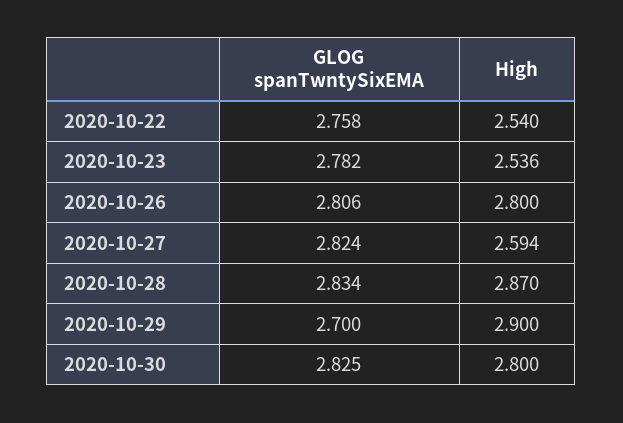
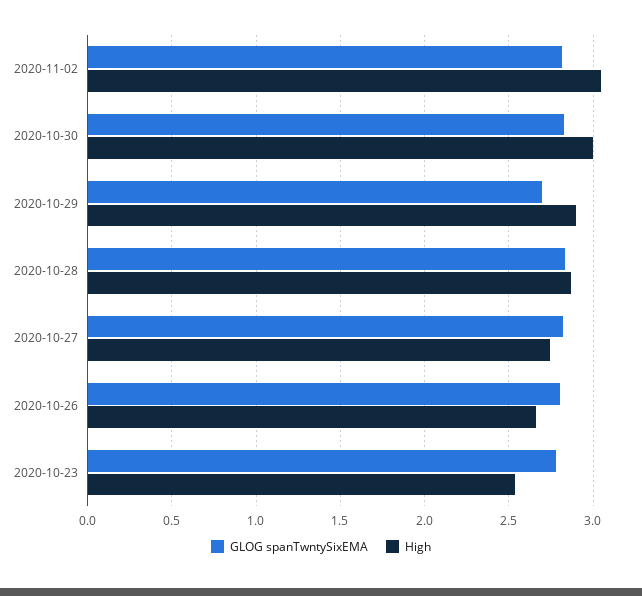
GLOG spanTwntySixEMA, 2020-10-22: 2.758 -> none
High, 2020-10-22: 2.54 -> none
High, 2020-10-26: 2.8 -> 2.65
High, 2020-10-27: 2.594 -> 2.75
High, 2020-10-30: 2.8 -> 3
GLOG spanTwntySixEMA, 2020-11-02: none -> 2.8
High, 2020-11-02: none -> 3.05

